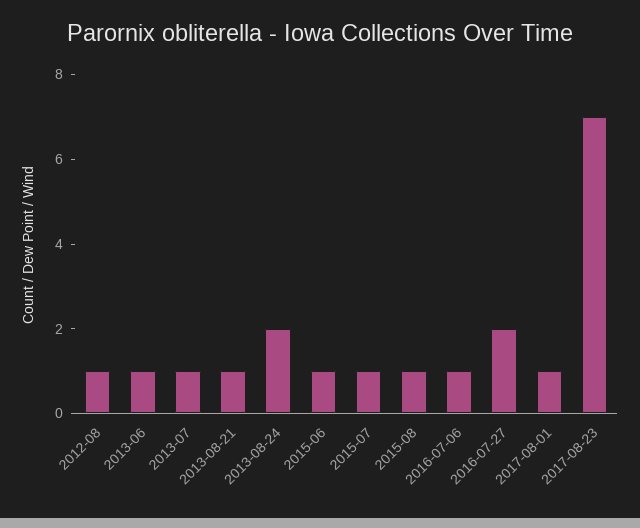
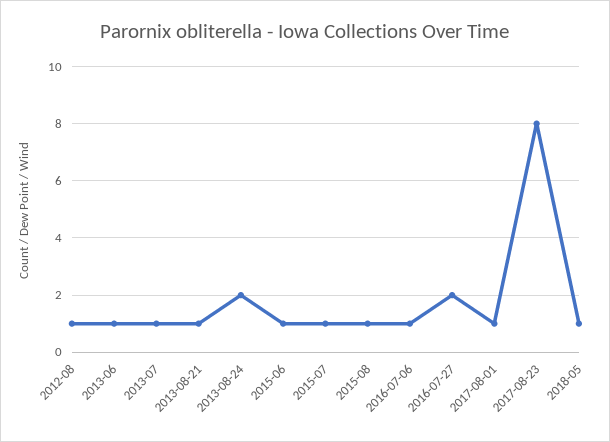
2017-08-23: 7 -> 8
2018-05: none -> 1

